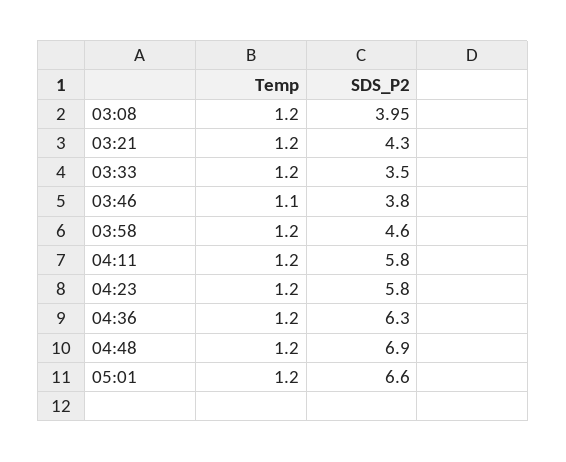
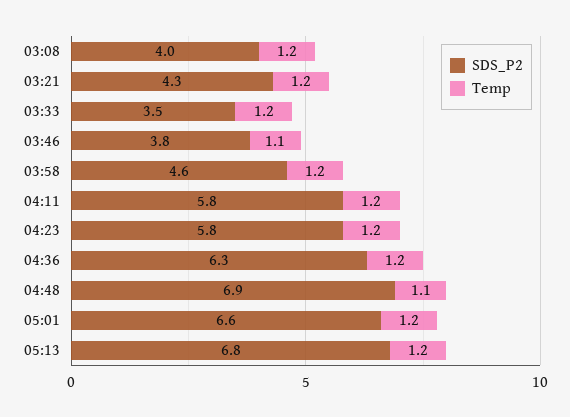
Temp, 04:48: 1.2 -> 1.1
SDS_P2, 05:13: none -> 6.8
Temp, 05:13: none -> 1.2

